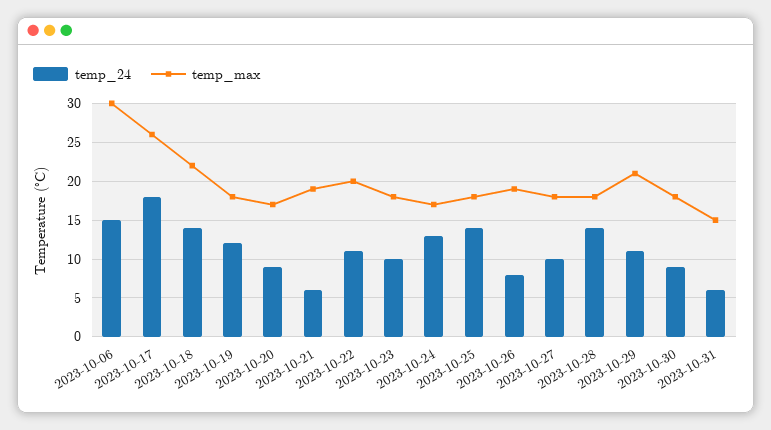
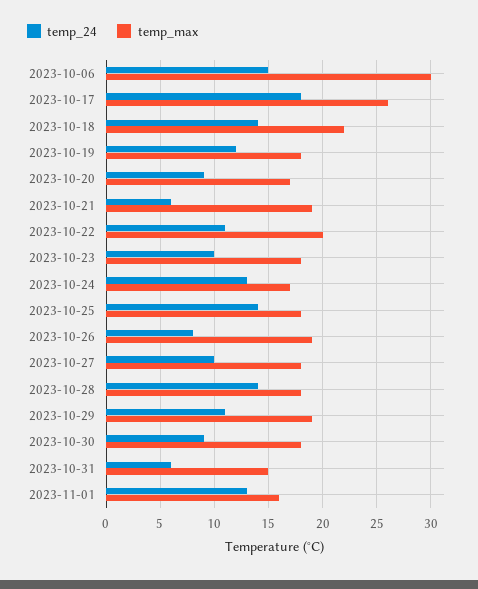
temp_max, 2023-10-29: 21 -> 19
temp_24, 2023-11-01: none -> 13
temp_max, 2023-11-01: none -> 16

